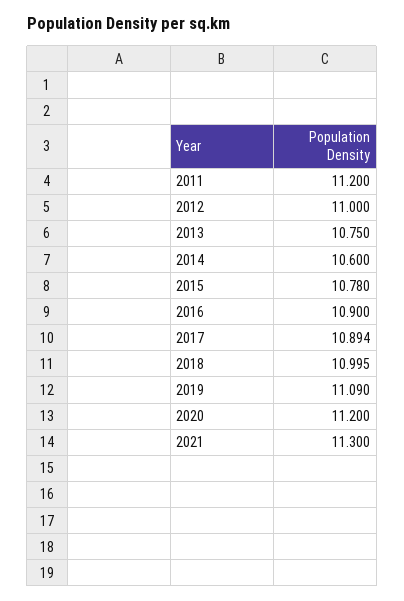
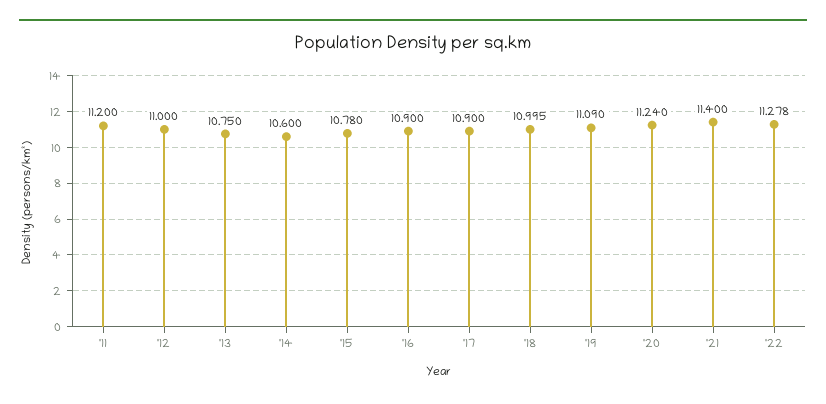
2017: 10.894 -> 10.9
2020: 11.2 -> 11.24
2021: 11.3 -> 11.4
'22: none -> 11.278

